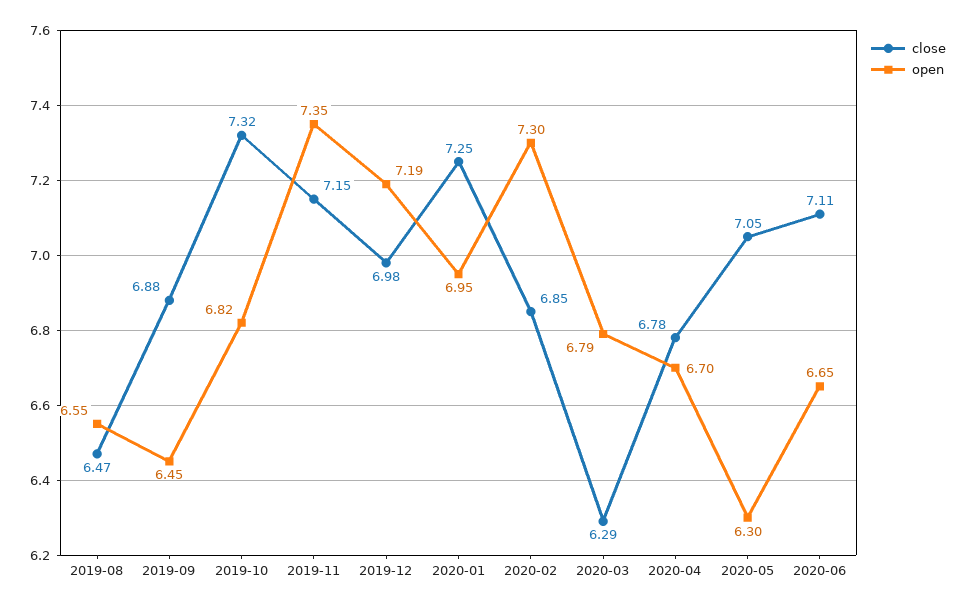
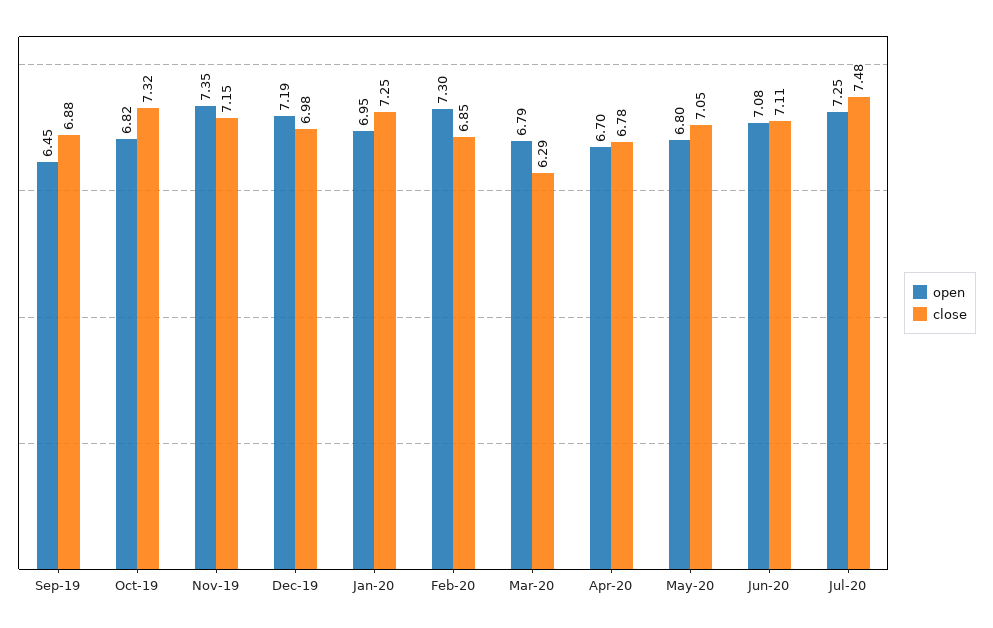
close, 2019-08: 6.47 -> none
open, 2019-08: 6.55 -> none
open, 2020-05: 6.3 -> 6.8
open, 2020-06: 6.65 -> 7.08
open, Jul-20: none -> 7.25
close, Jul-20: none -> 7.48

